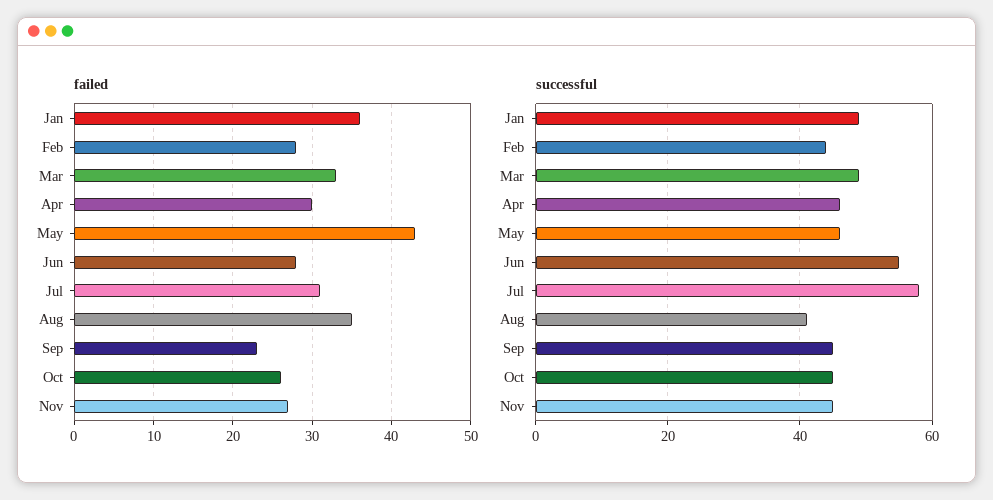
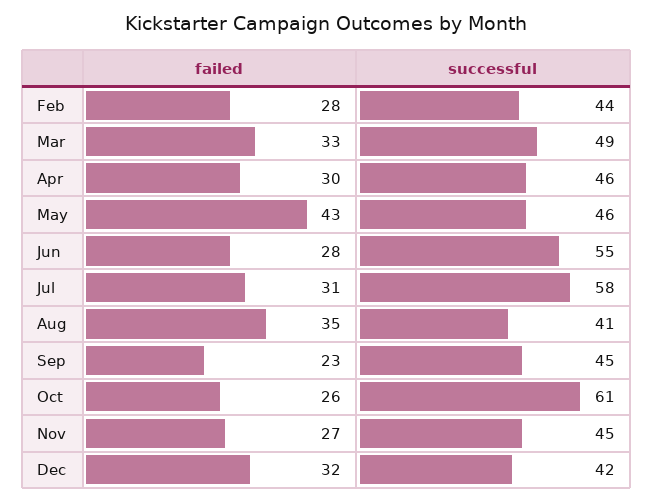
failed, Jan: 36 -> none
successful, Jan: 50 -> none
successful, Oct: 45 -> 61
failed, Dec: none -> 32
successful, Dec: none -> 42

